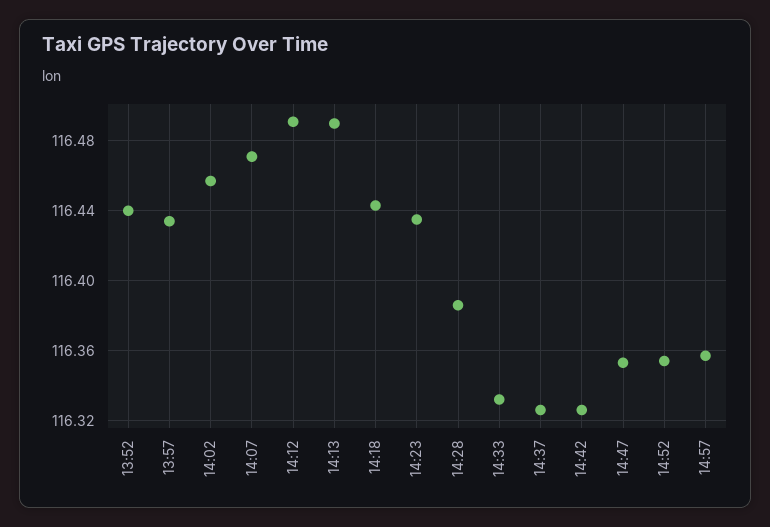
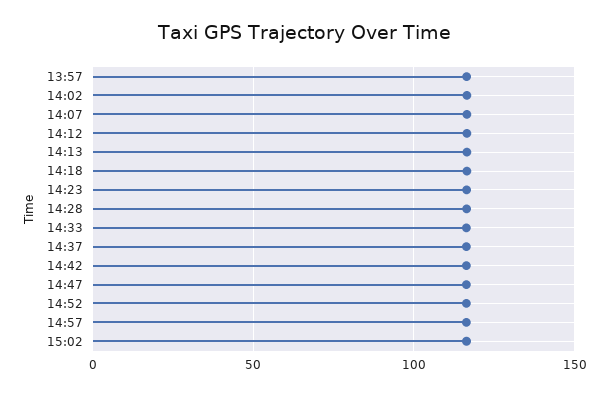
13:52: 116.44 -> none
15:02: none -> 115

